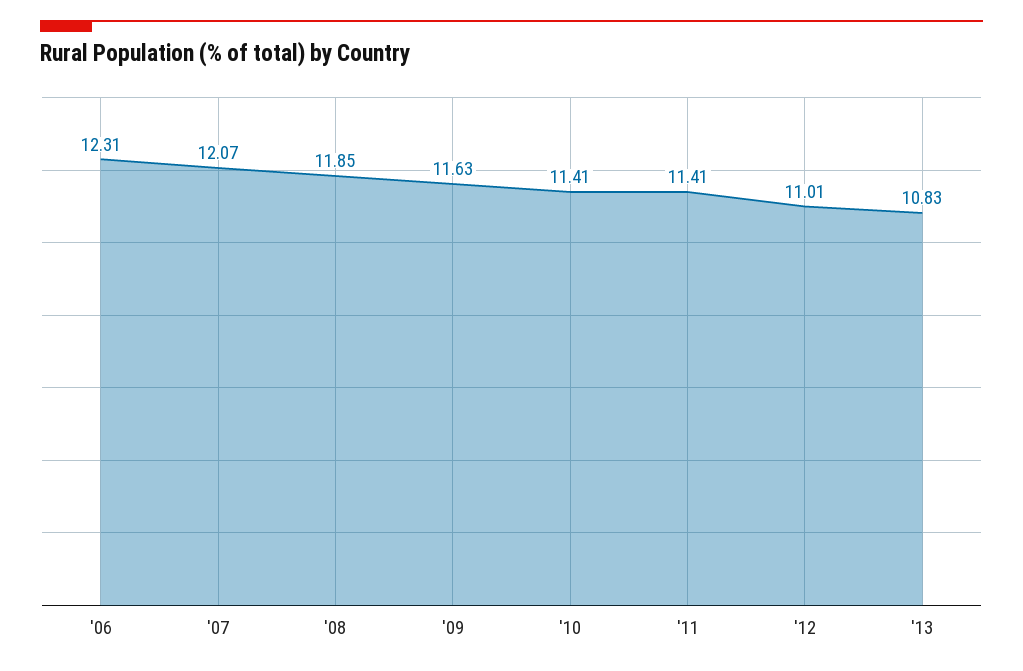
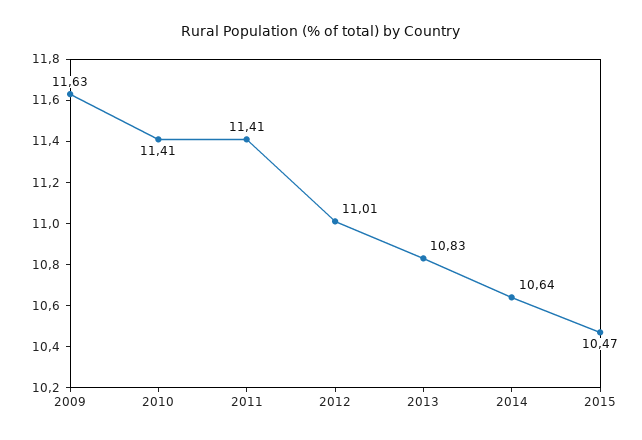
'06: 12.31 -> none
'07: 12.07 -> none
'08: 11.85 -> none
2014: none -> 10.64
2015: none -> 10.47

